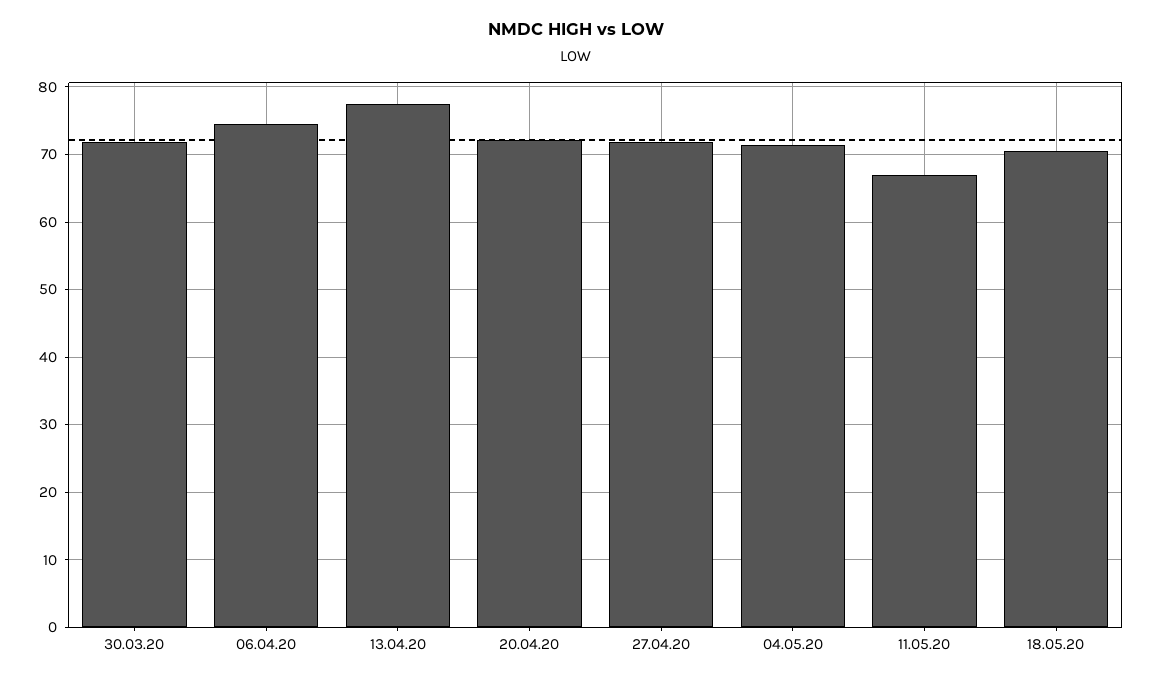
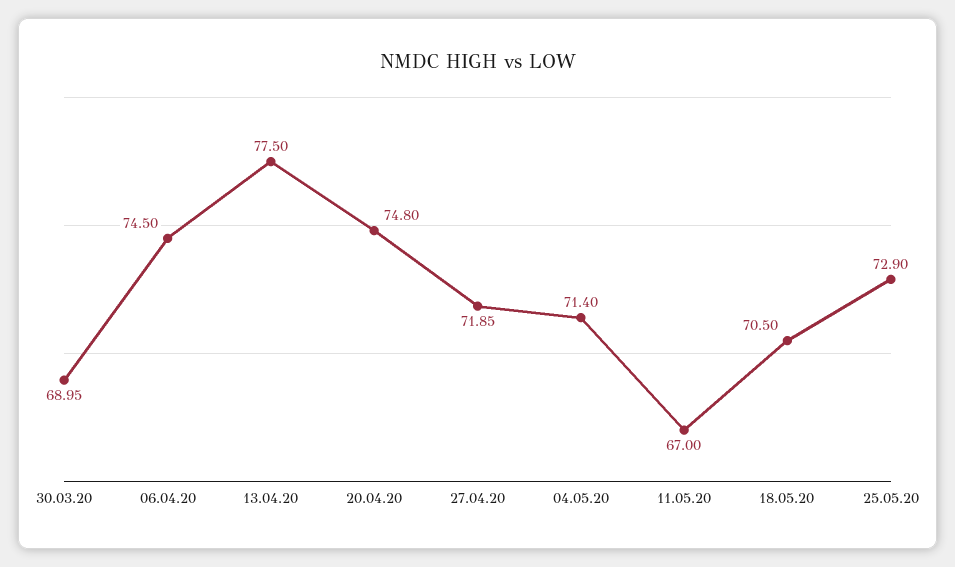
30.03.20: 72 -> 68.95
20.04.20: 72 -> 74.8
25.05.20: none -> 72.9

